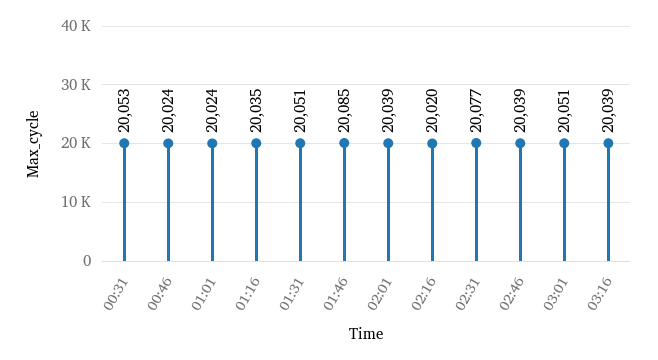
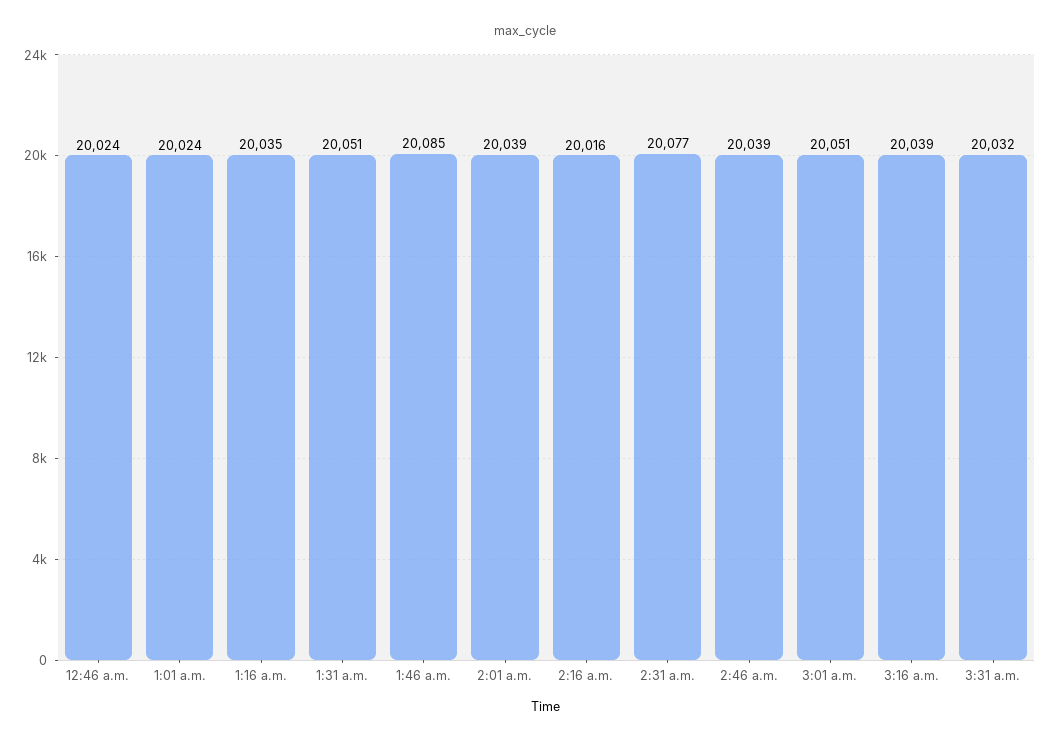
00:31: 20053 -> none
02:16: 20020 -> 20016
3:31 a.m.: none -> 20032

